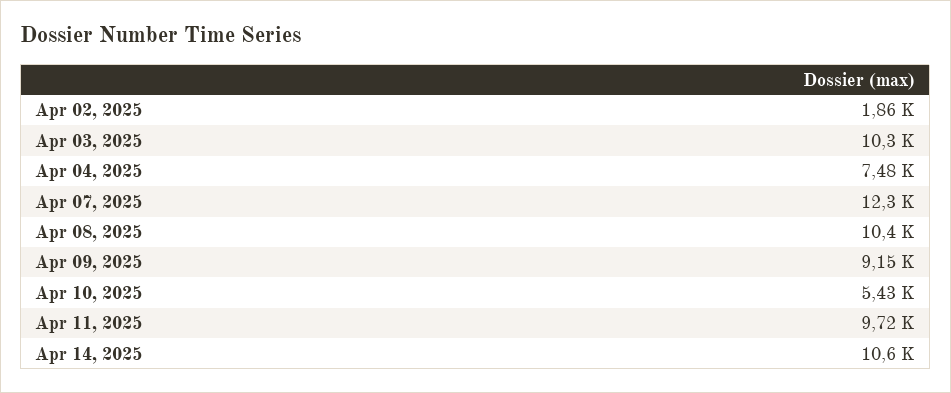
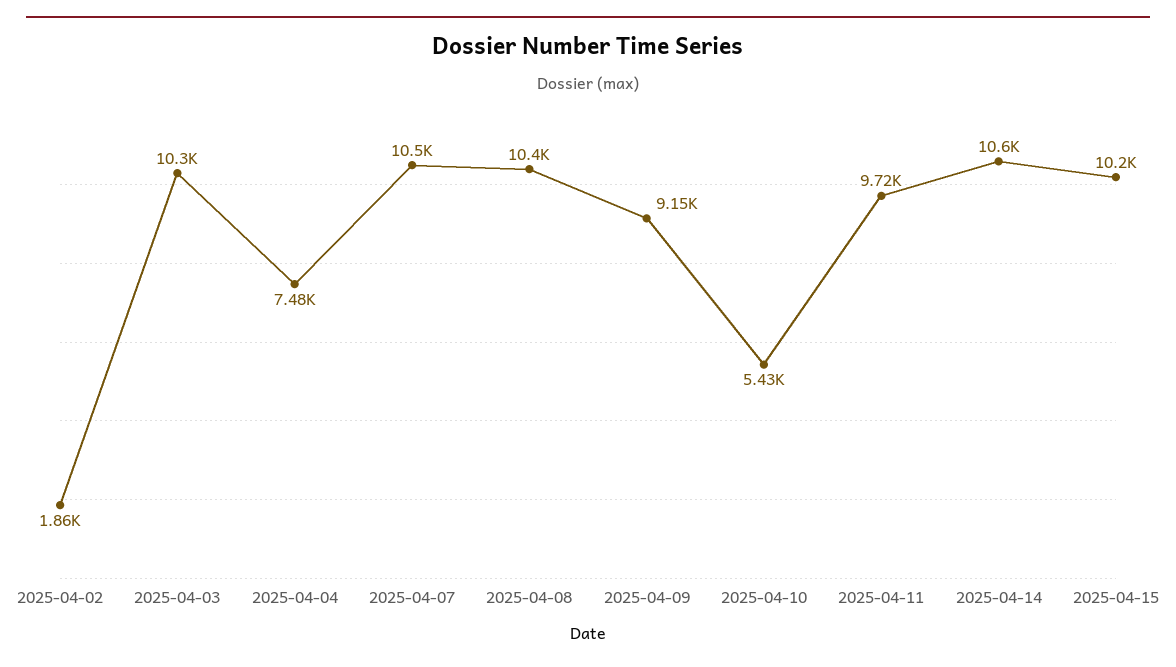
Apr 07, 2025: 12300 -> 10500
2025-04-15: none -> 10200

